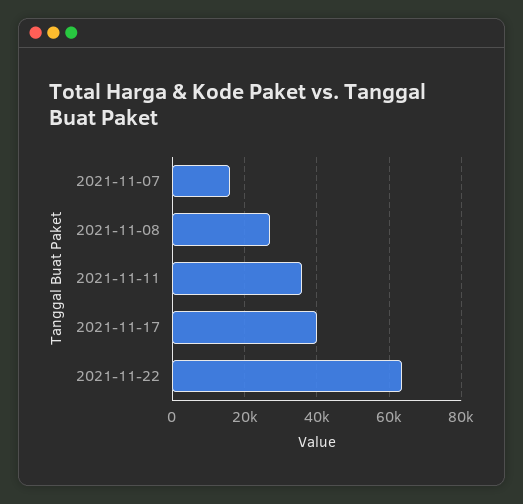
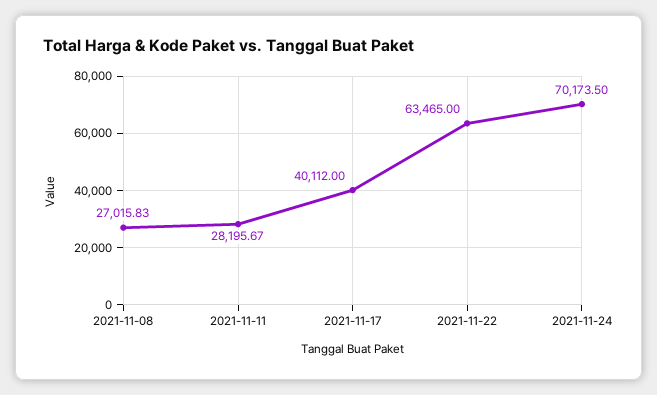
2021-11-07: 16000 -> none
2021-11-11: 36000 -> 28195.67
2021-11-24: none -> 70173.5

